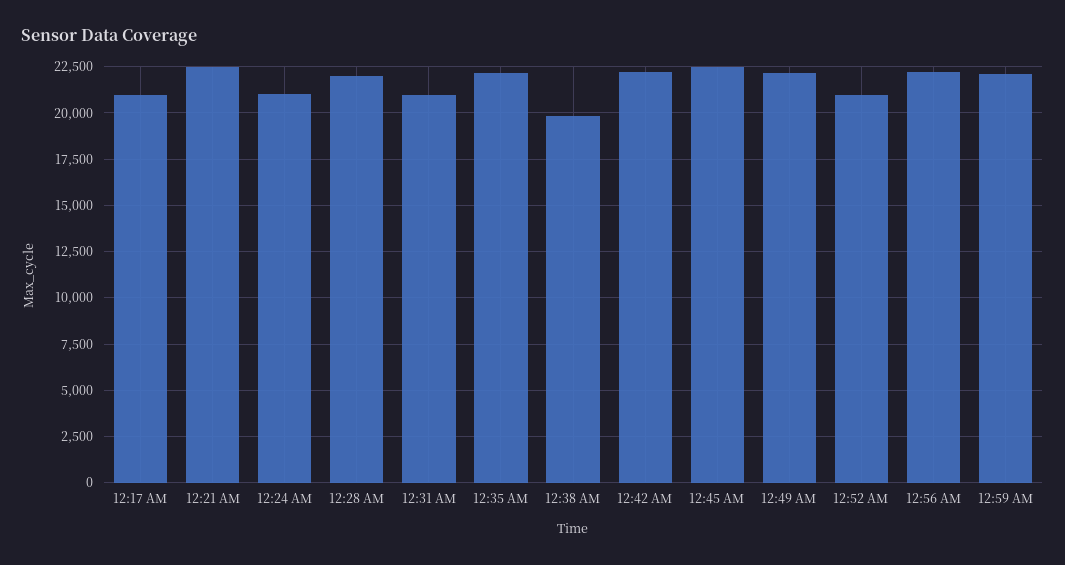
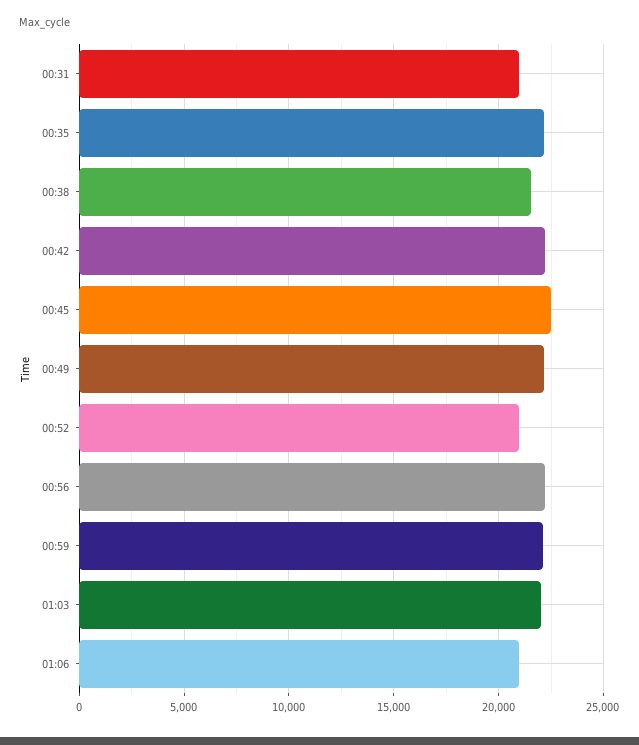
12:17 AM: 21000 -> none
12:21 AM: 22500 -> none
12:24 AM: 21000 -> none
12:28 AM: 22000 -> none
12:38 AM: 20000 -> 21500
01:03: none -> 22000
01:06: none -> 21000

